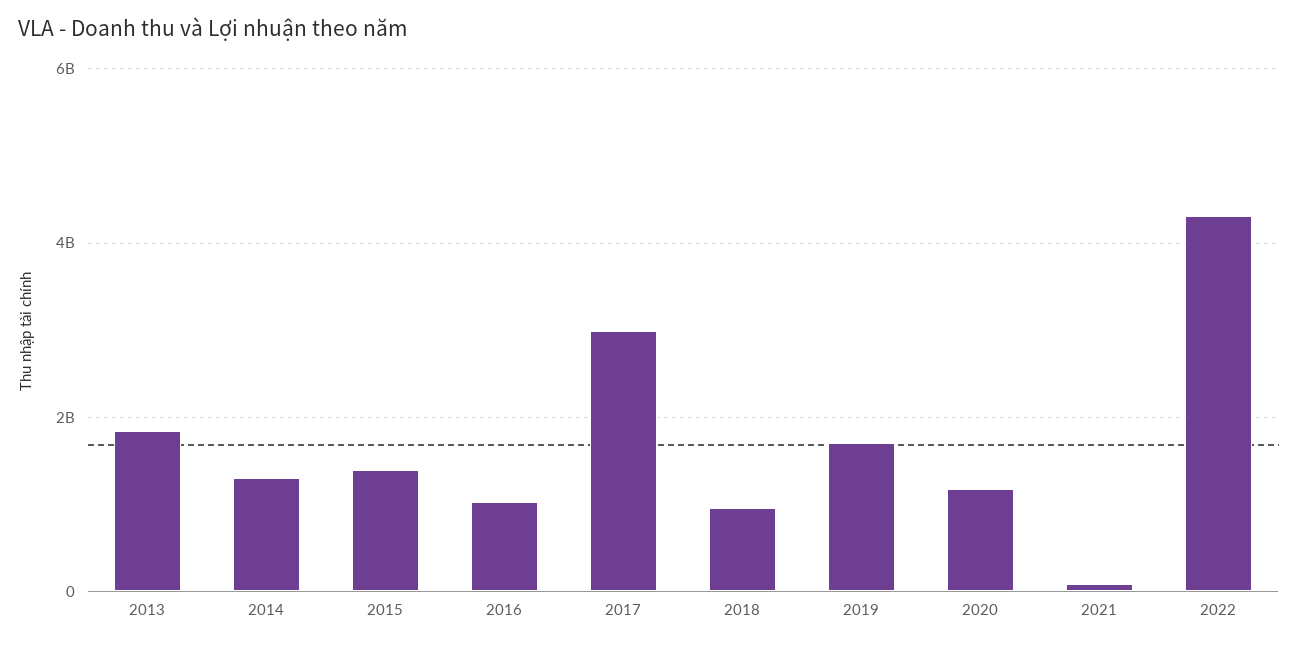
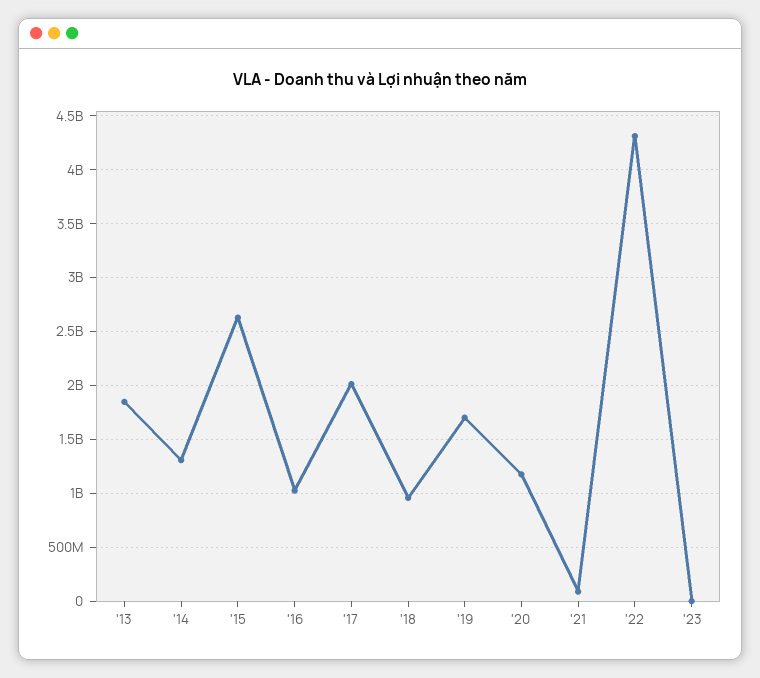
2015: 1400000000 -> 2600000000
2017: 3000000000 -> 2000000000
'23: none -> 0

